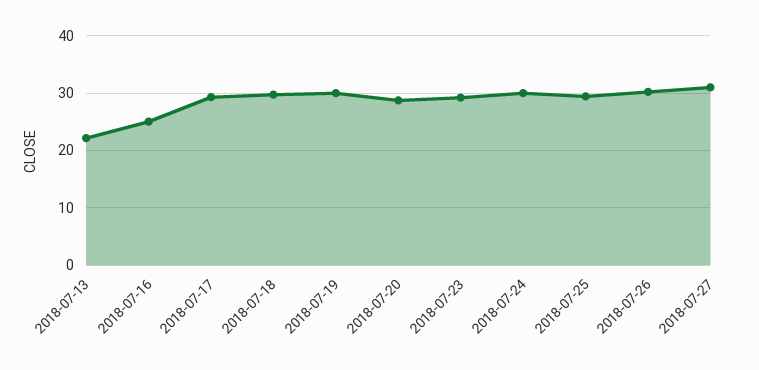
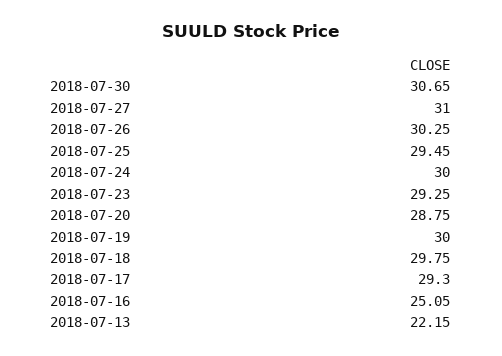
2018-07-30: none -> 30.65

